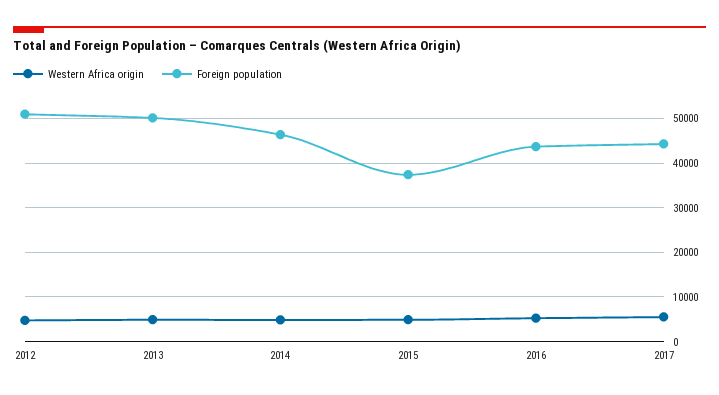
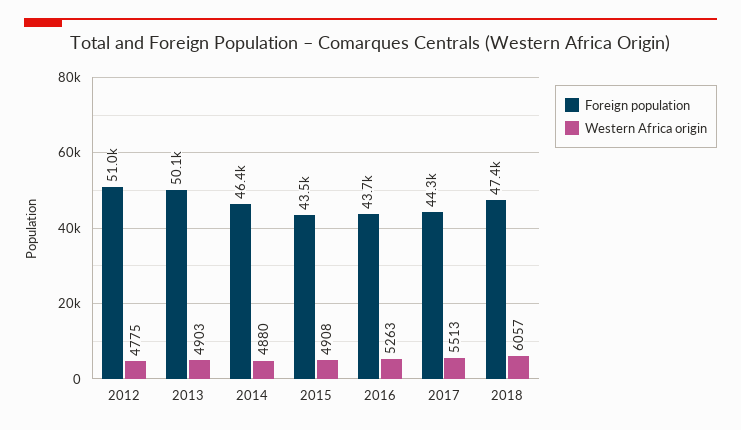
Foreign population, 2015: 38000 -> 43500
Foreign population, 2018: none -> 47400
Western Africa origin, 2018: none -> 6057

